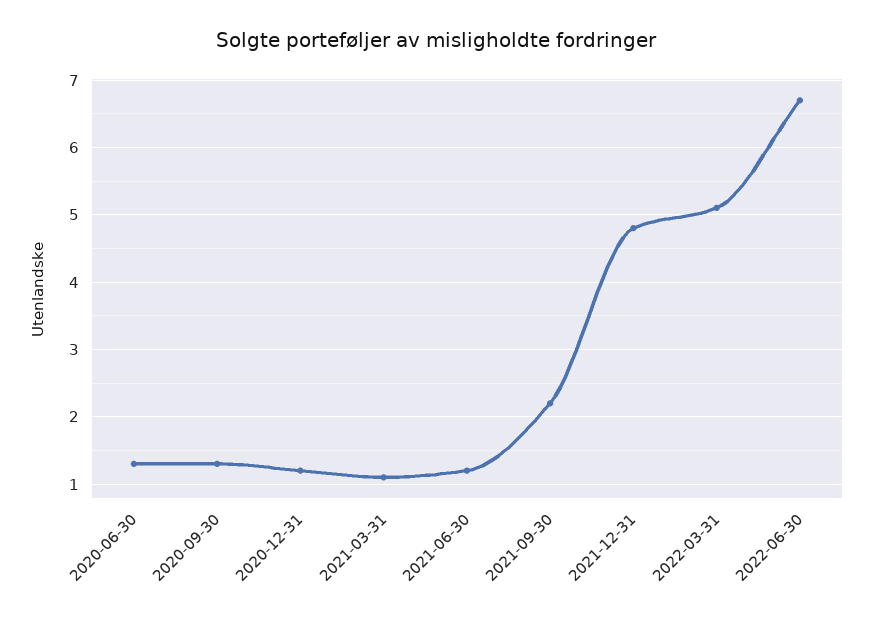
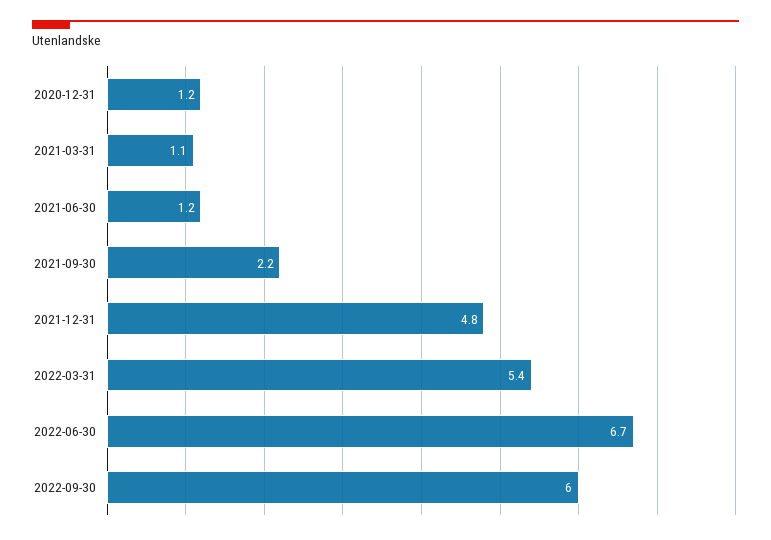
2020-06-30: 1.3 -> none
2020-09-30: 1.3 -> none
2022-03-31: 5.1 -> 5.4
2022-09-30: none -> 6

